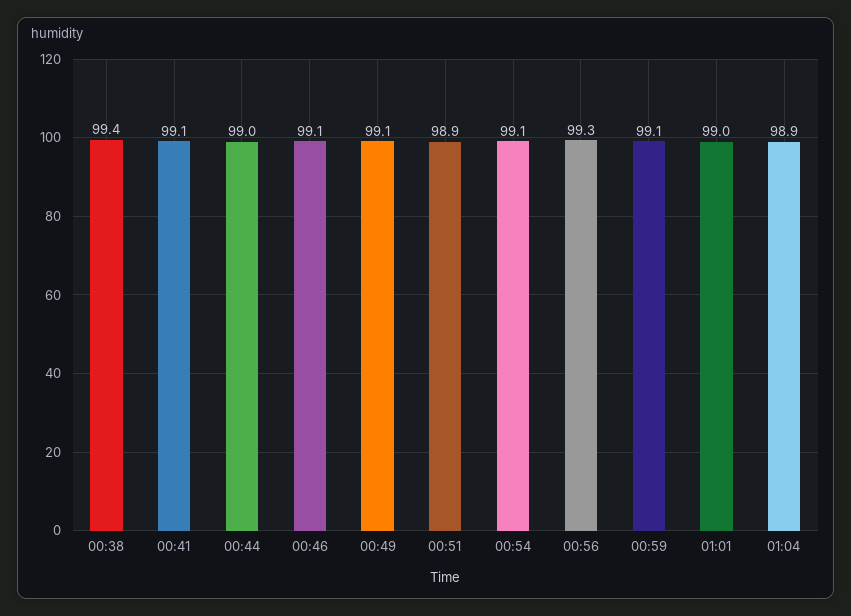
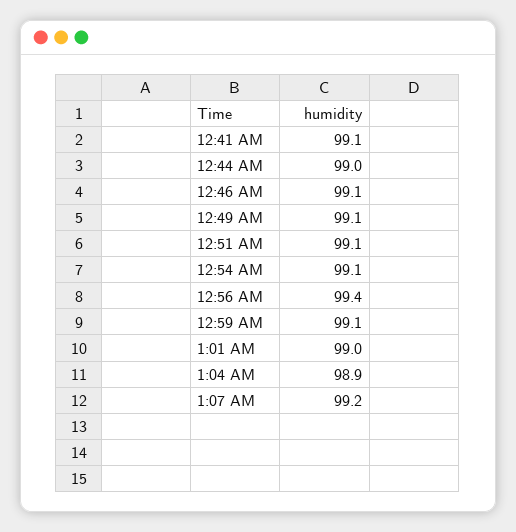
00:38: 99.4 -> none
00:51: 98.9 -> 99.1
00:56: 99.3 -> 99.4
1:07 AM: none -> 99.2

